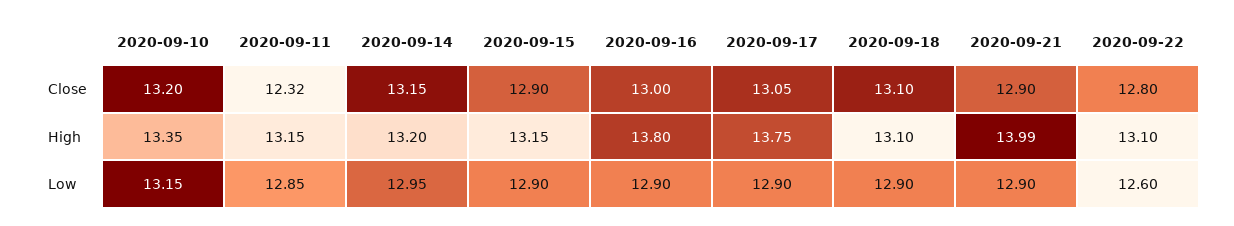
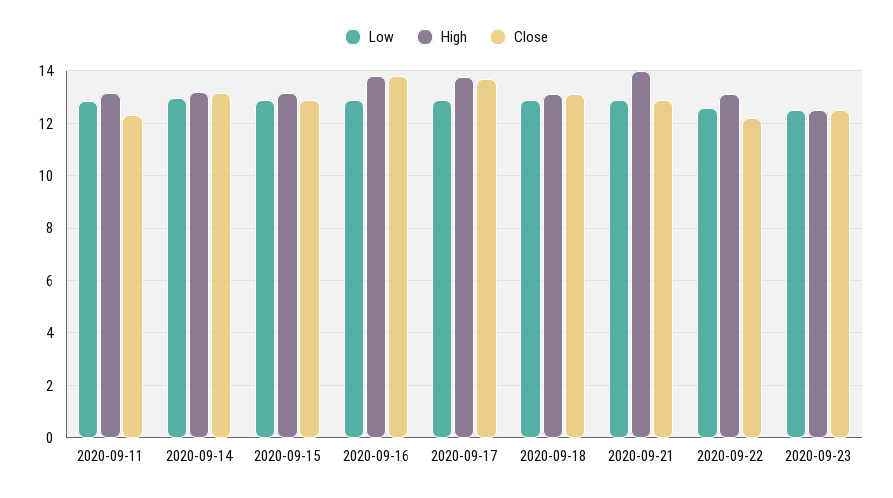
Close, 2020-09-10: 13.2 -> none
Close, 2020-09-16: 13 -> 13.75
Close, 2020-09-17: 13.05 -> 13.75
Close, 2020-09-22: 12.8 -> 12.25
High, 2020-09-10: 13.35 -> none
Low, 2020-09-10: 13.15 -> none
Low, 2020-09-23: none -> 12.5
High, 2020-09-23: none -> 12.5
Close, 2020-09-23: none -> 12.5

